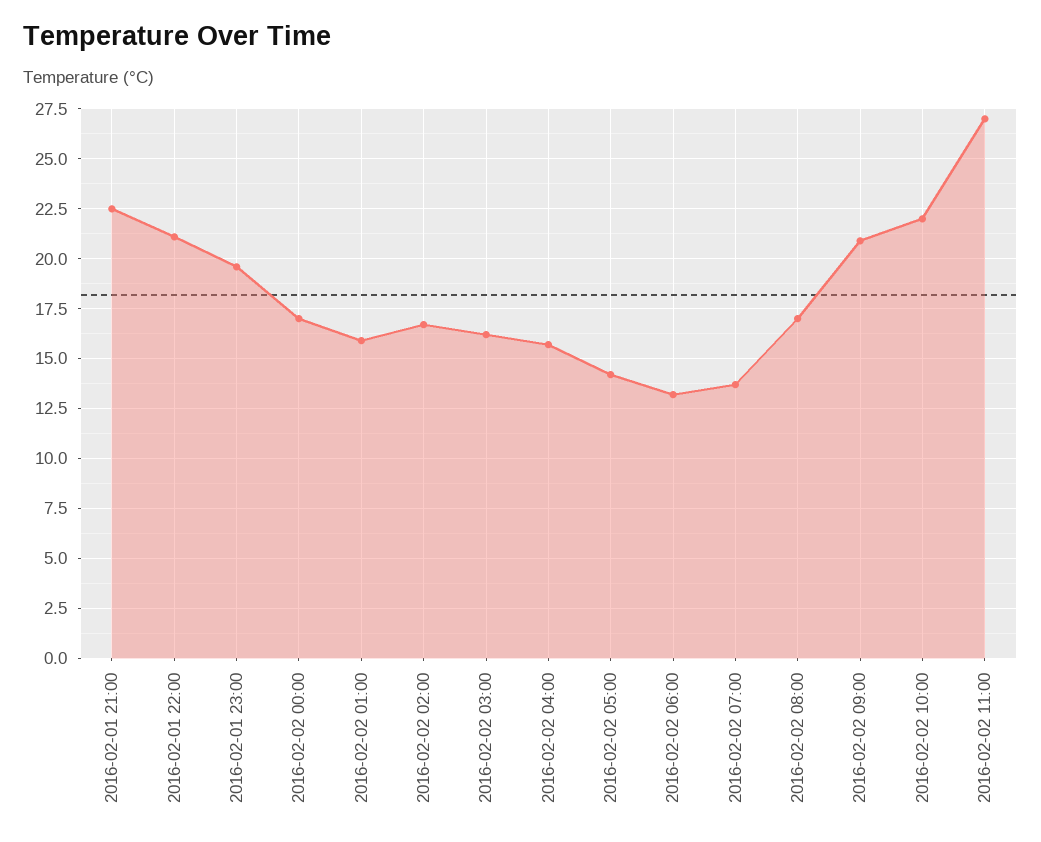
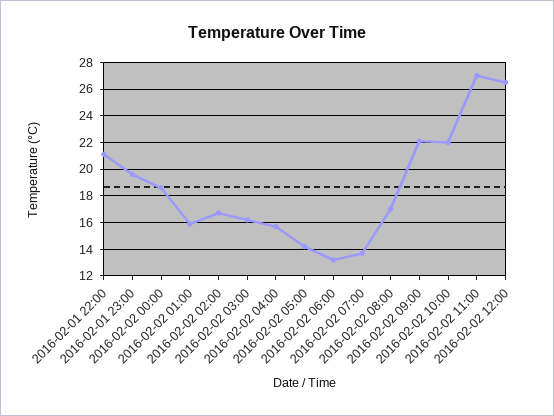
2016-02-01 21:00: 22.5 -> none
2016-02-02 00:00: 17 -> 18.5
2016-02-02 09:00: 21 -> 22
2016-02-02 12:00: none -> 26.5

